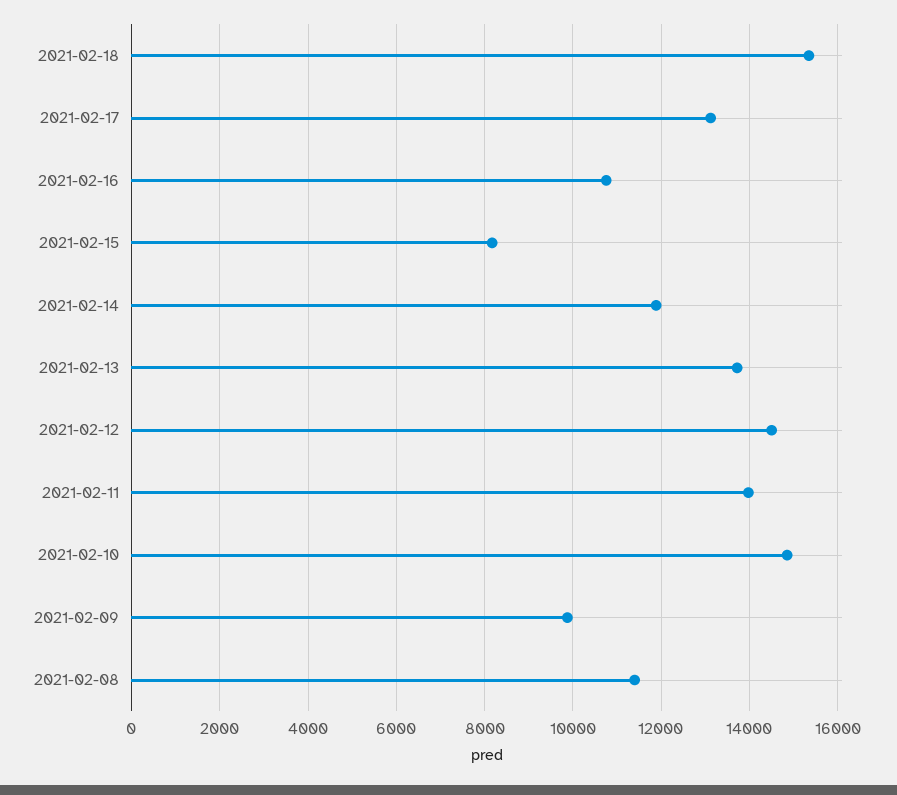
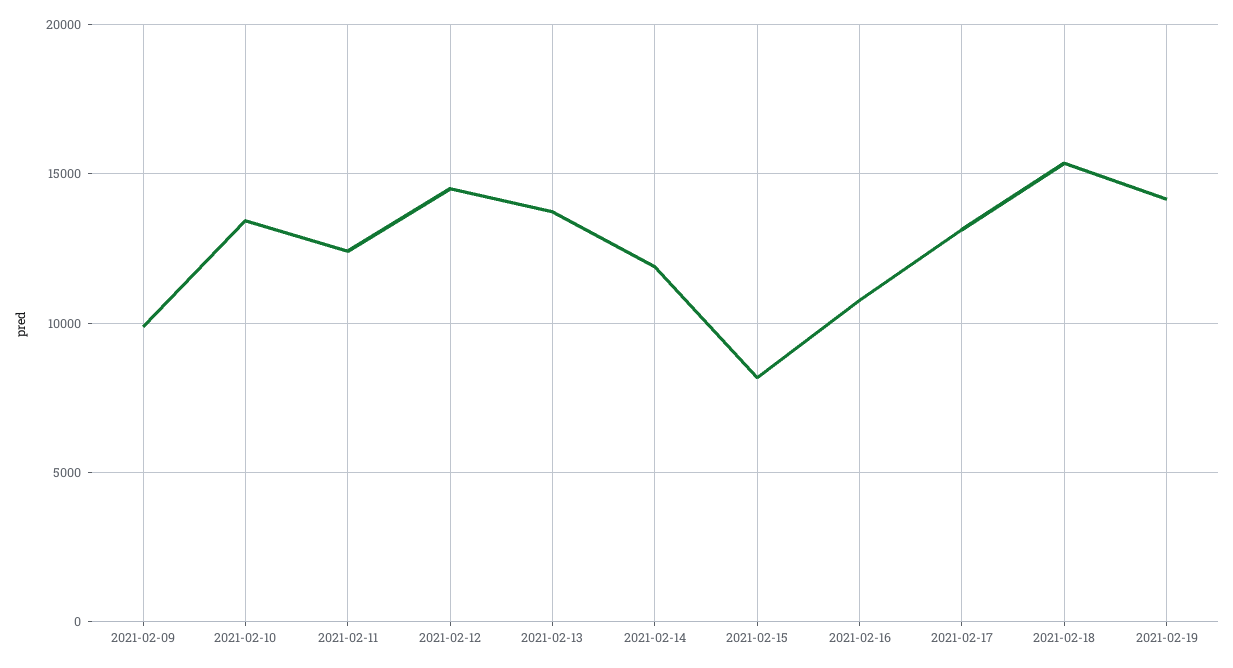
2021-02-11: 14000 -> 12500
2021-02-10: 14800 -> 13500
2021-02-08: 11400 -> none
2021-02-19: none -> 14000

